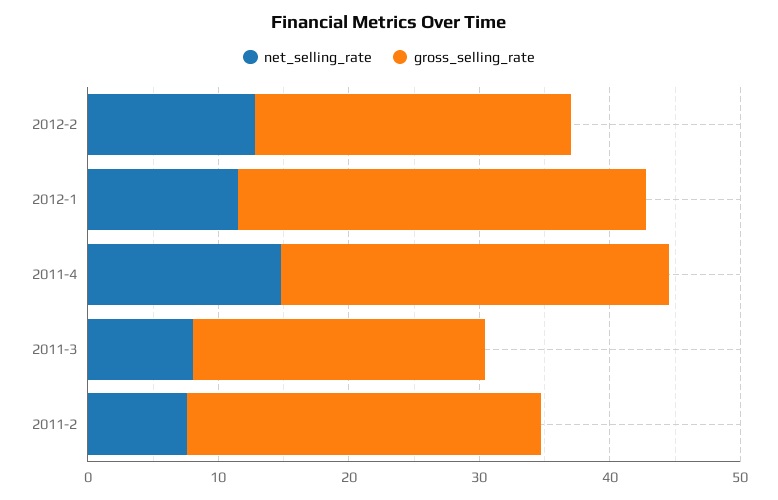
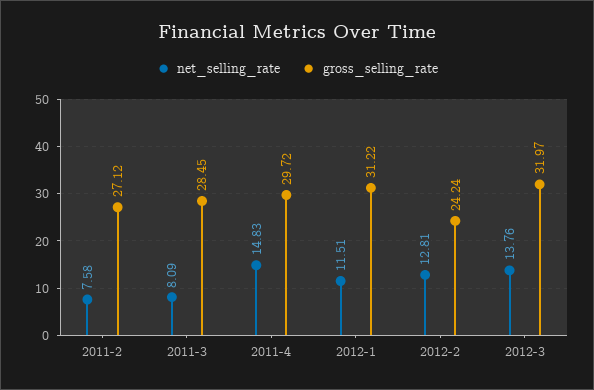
gross_selling_rate, 2011-3: 22 -> 28.45
net_selling_rate, 2012-3: none -> 13.76
gross_selling_rate, 2012-3: none -> 31.97

